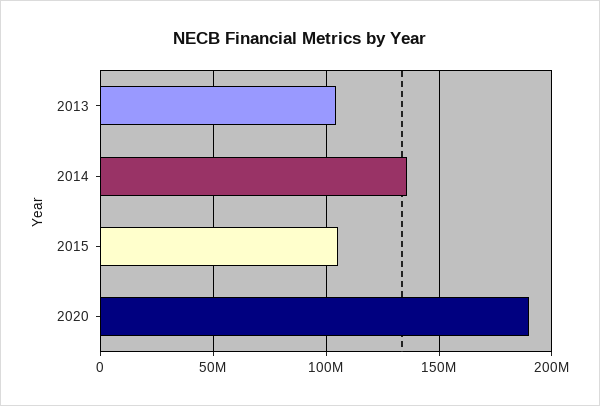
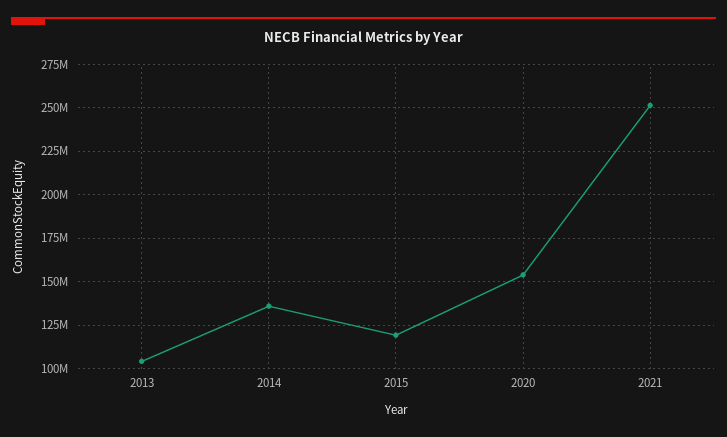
2015: 105000000 -> 120000000
2020: 190000000 -> 155000000
2021: none -> 250000000

